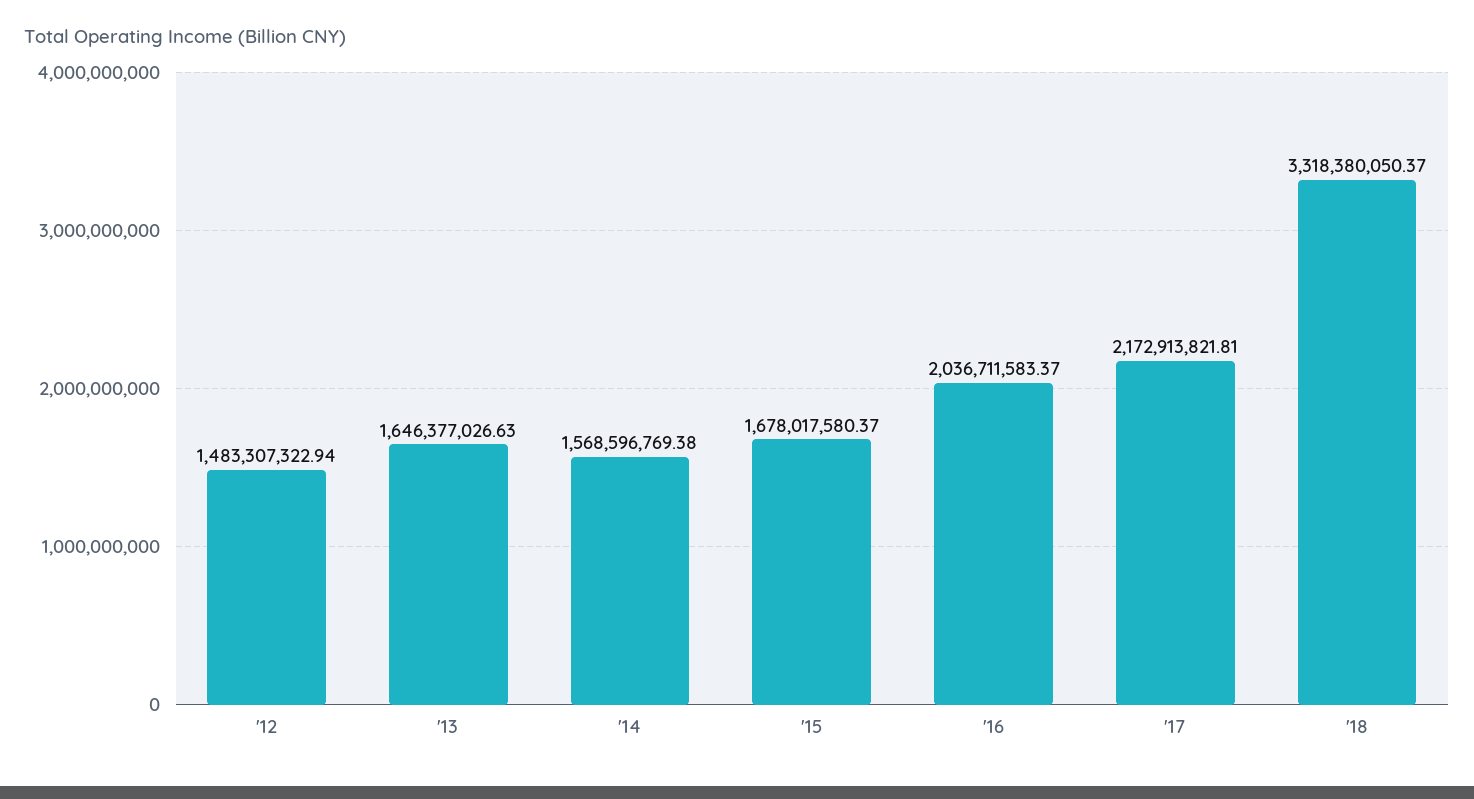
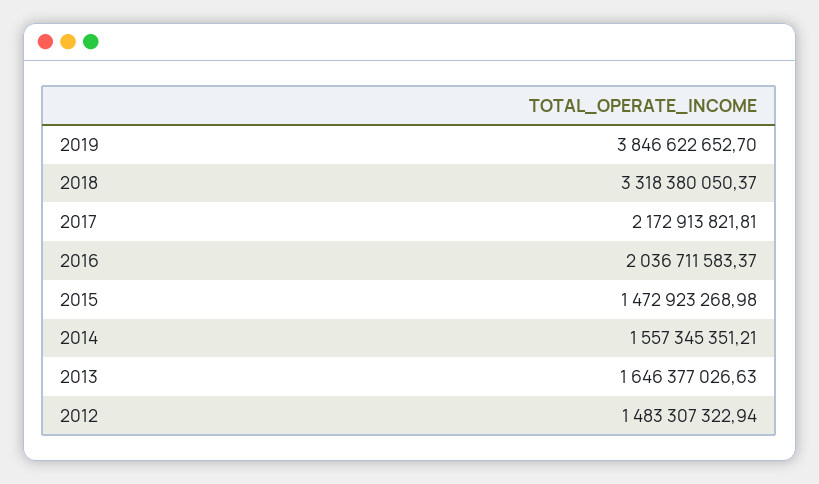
'14: 1568596769.38 -> 1557345351.21
'15: 1678017580.37 -> 1472923268.98
2019: none -> 3846622652.7

